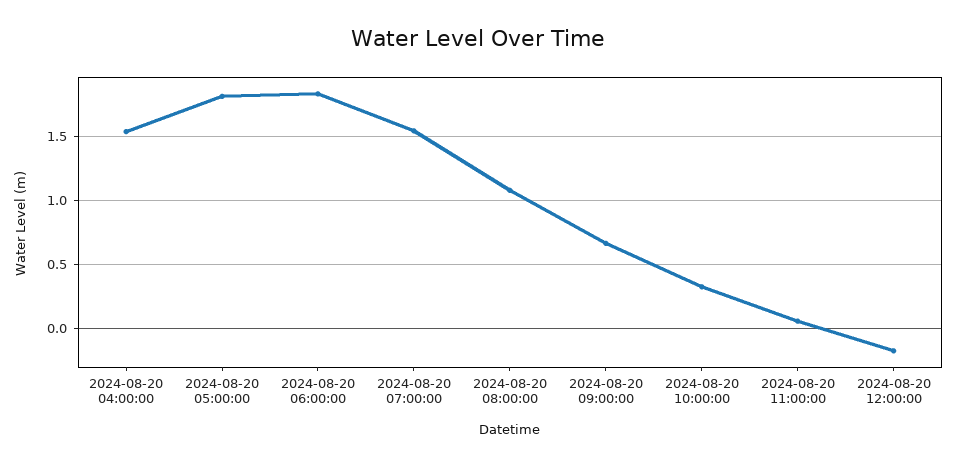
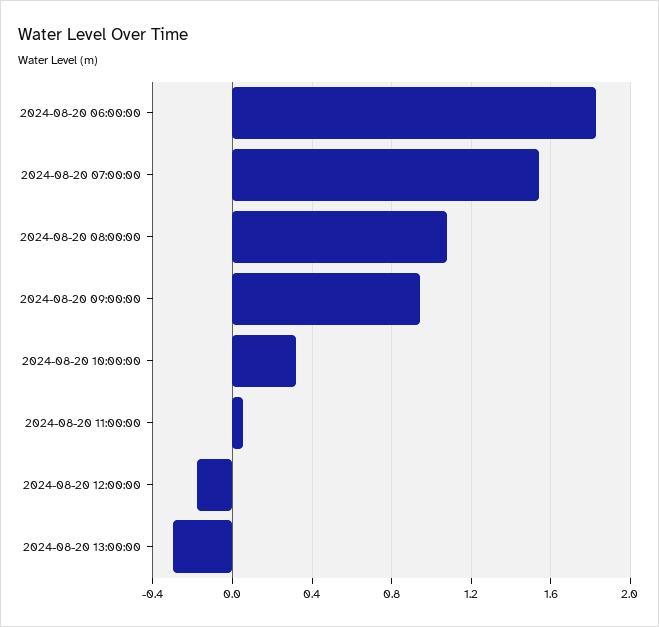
2024-08-20 04:00:00: 1.55 -> none
2024-08-20 05:00:00: 1.8 -> none
2024-08-20 09:00:00: 0.65 -> 0.95
2024-08-20 13:00:00: none -> -0.3

